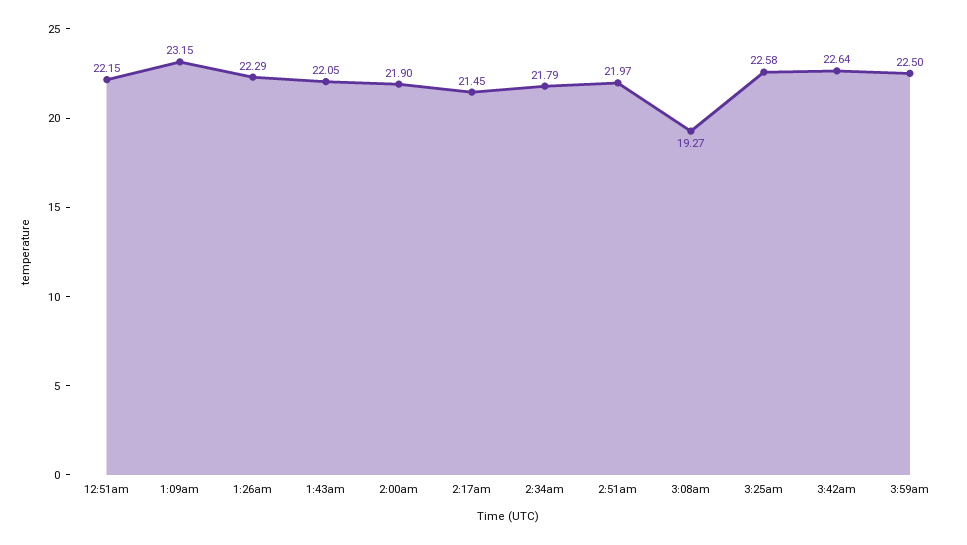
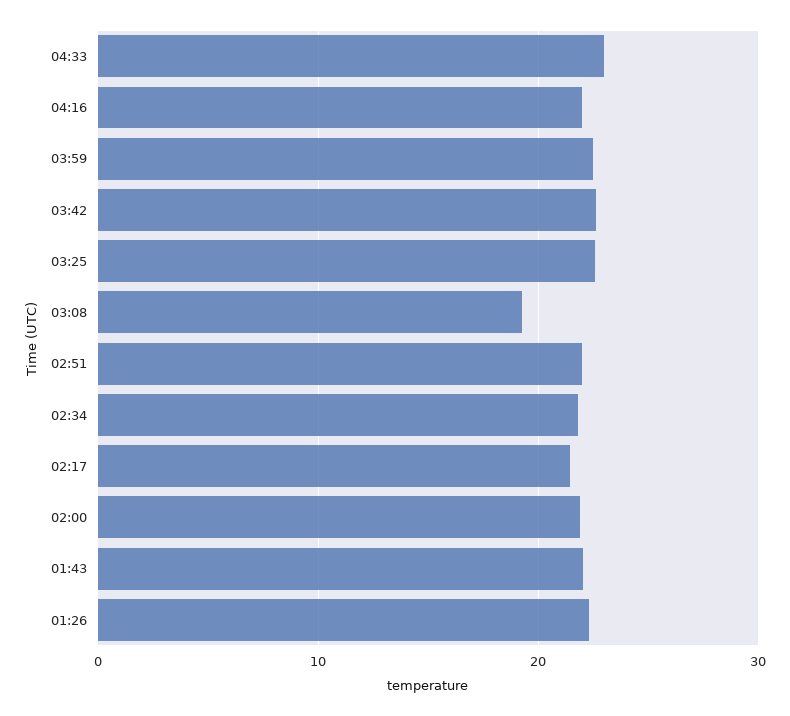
12:51am: 22.15 -> none
1:09am: 23.15 -> none
04:33: none -> 23
04:16: none -> 22

